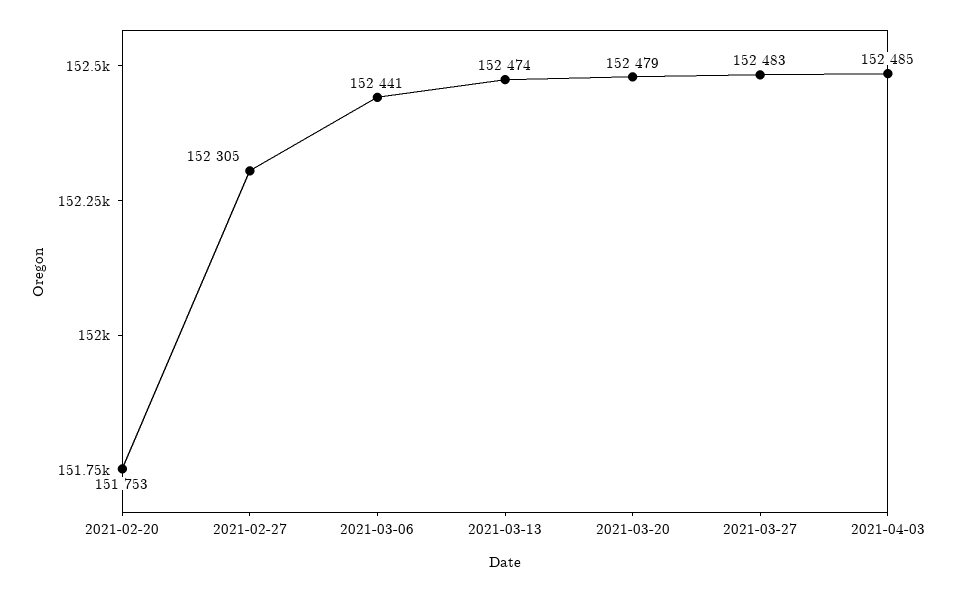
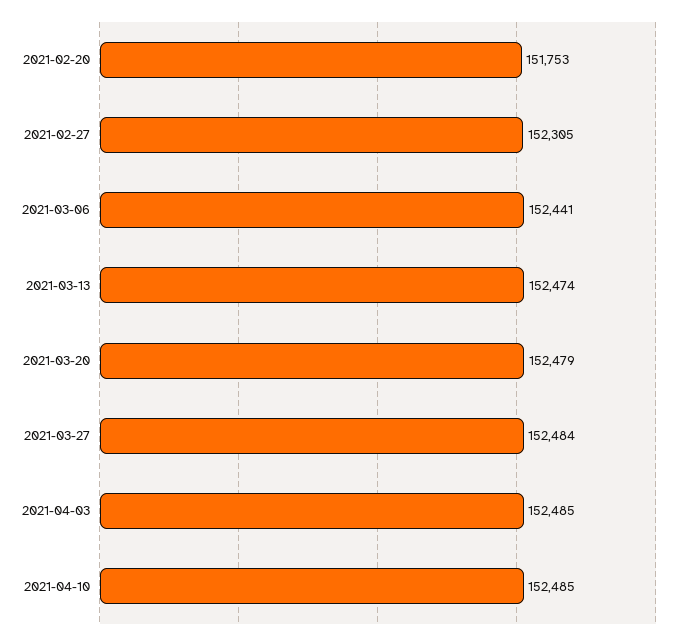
2021-03-27: 152483 -> 152484
2021-04-10: none -> 152485

